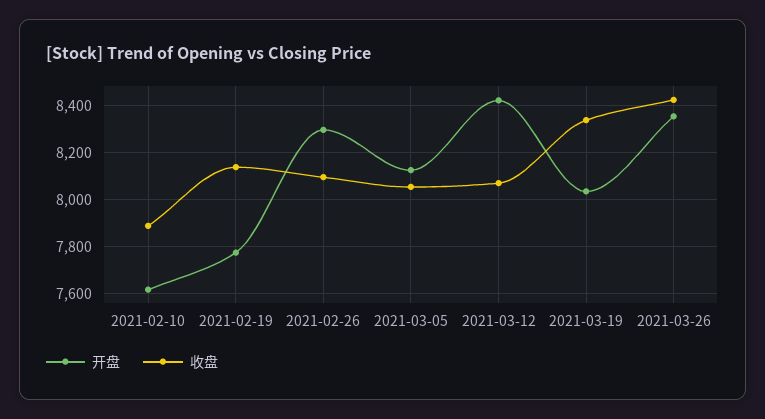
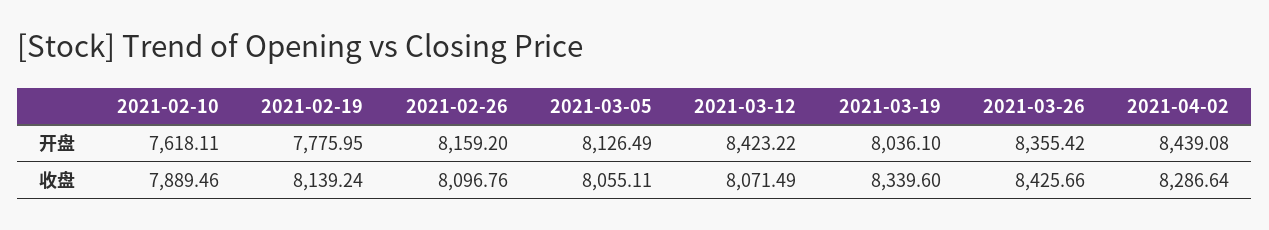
开盘, 2021-02-26: 8300 -> 8159.2
开盘, 2021-04-02: none -> 8439.08
收盘, 2021-04-02: none -> 8286.64

